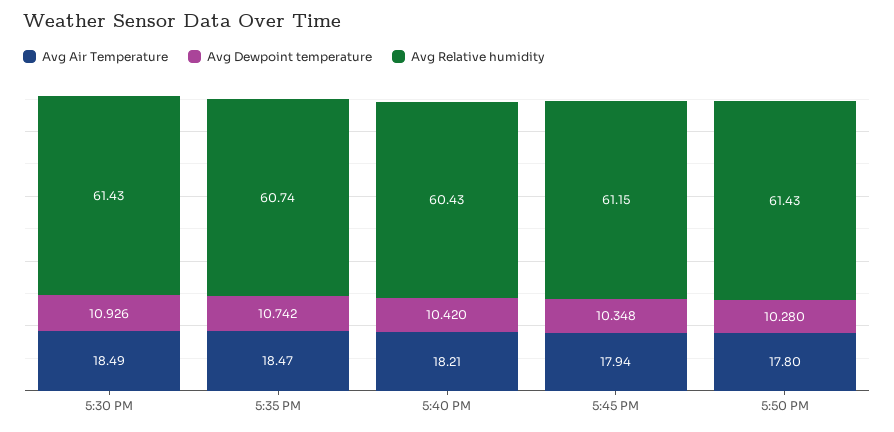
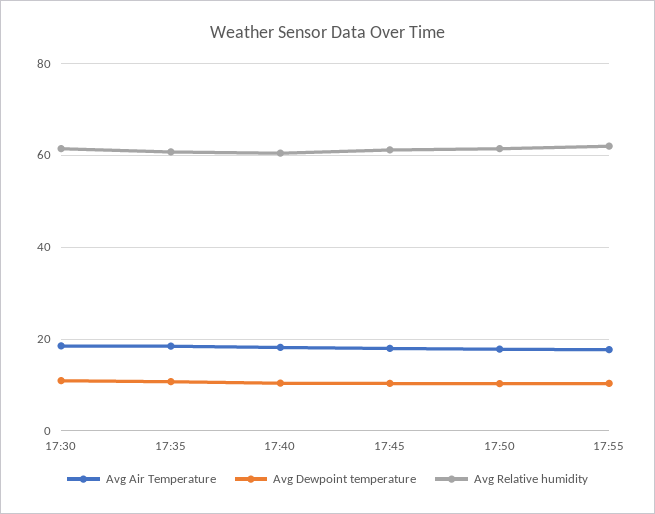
Avg Air Temperature, 17:55: none -> 18
Avg Dewpoint temperature, 17:55: none -> 10
Avg Relative humidity, 17:55: none -> 62

